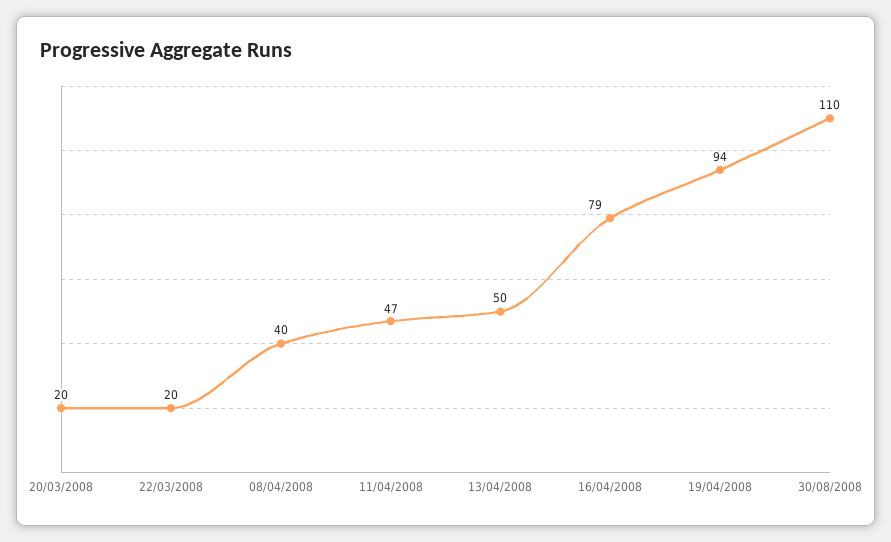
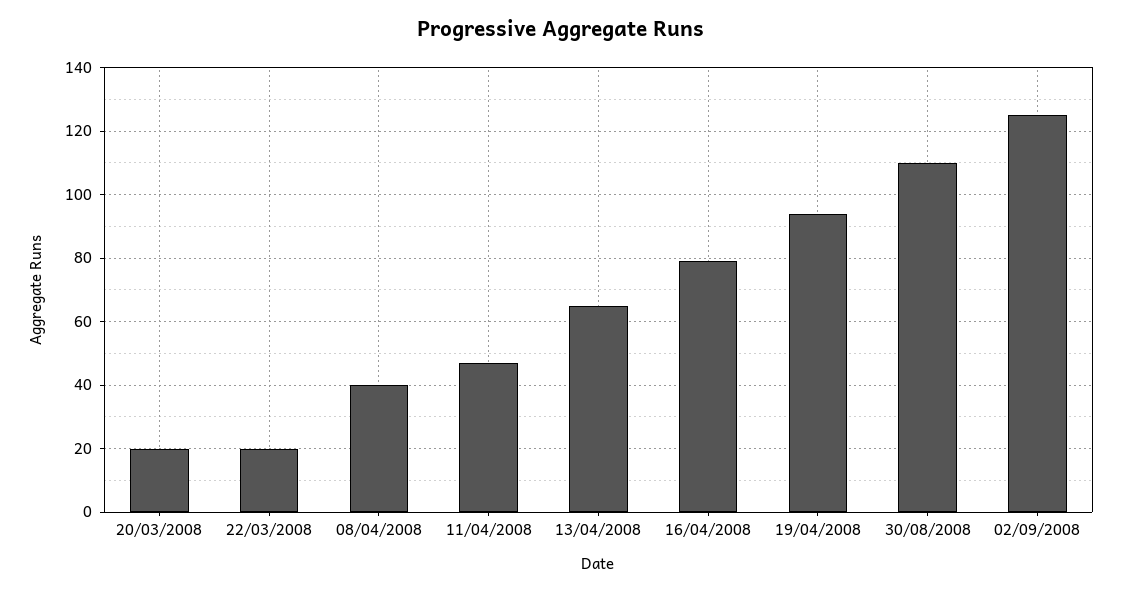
13/04/2008: 50 -> 65
02/09/2008: none -> 125

